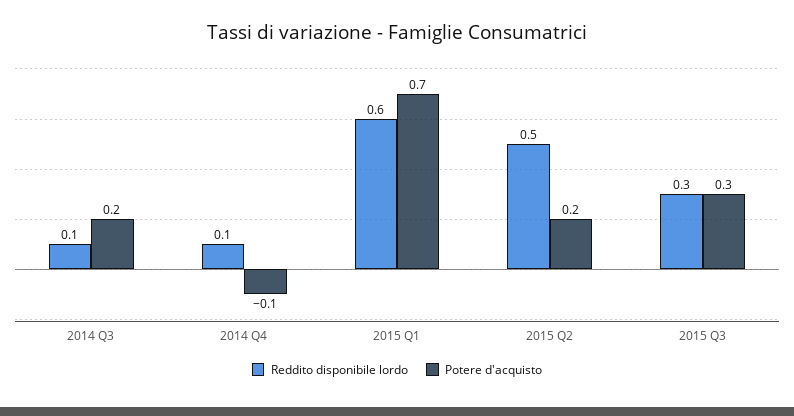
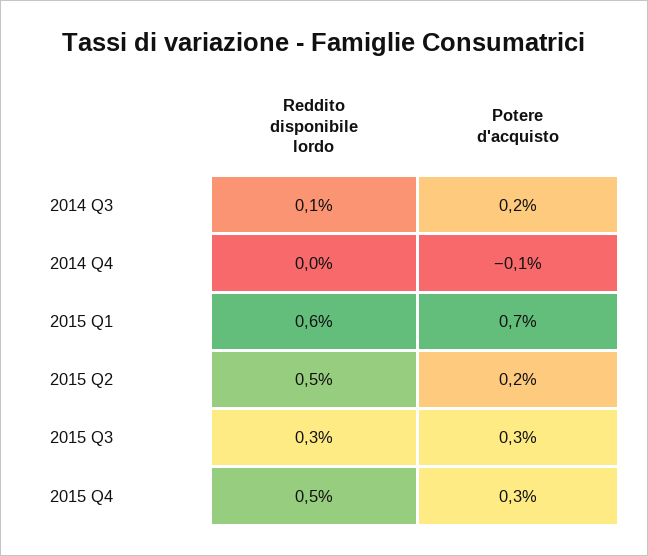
Reddito disponibile lordo, 2014 Q4: 0.1 -> 0
Reddito disponibile lordo, 2015 Q4: none -> 0.5
Potere d'acquisto, 2015 Q4: none -> 0.3

